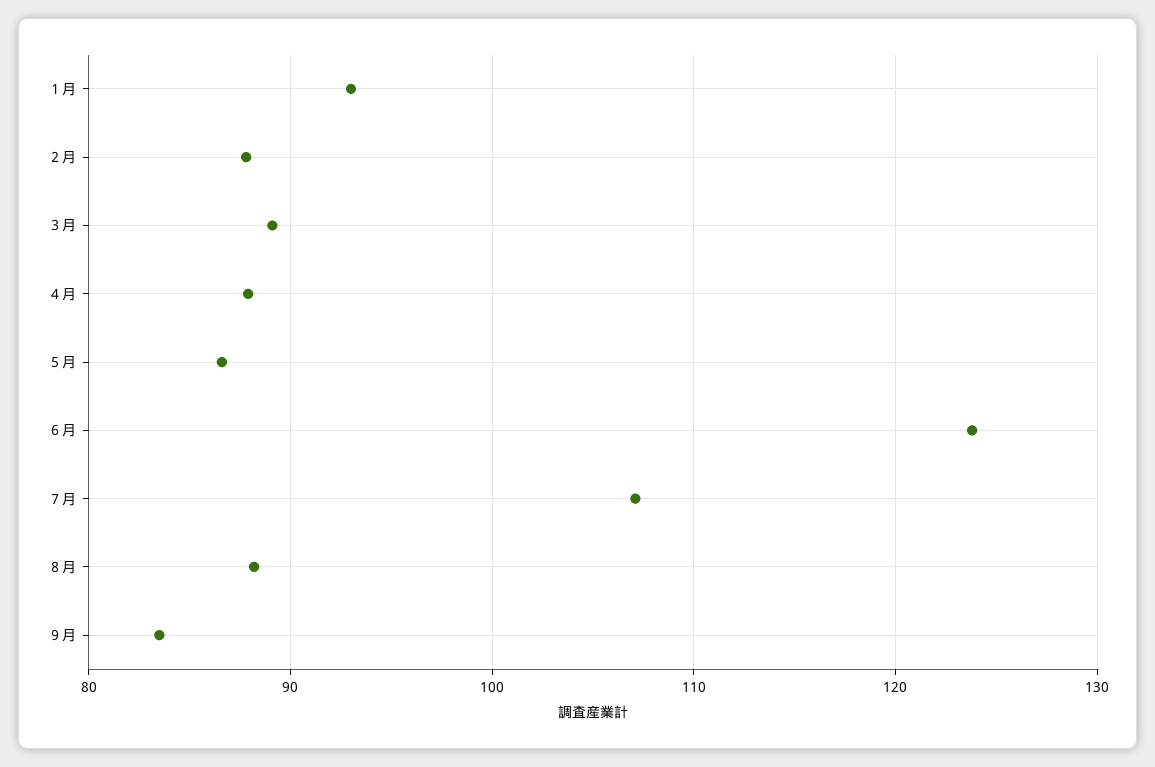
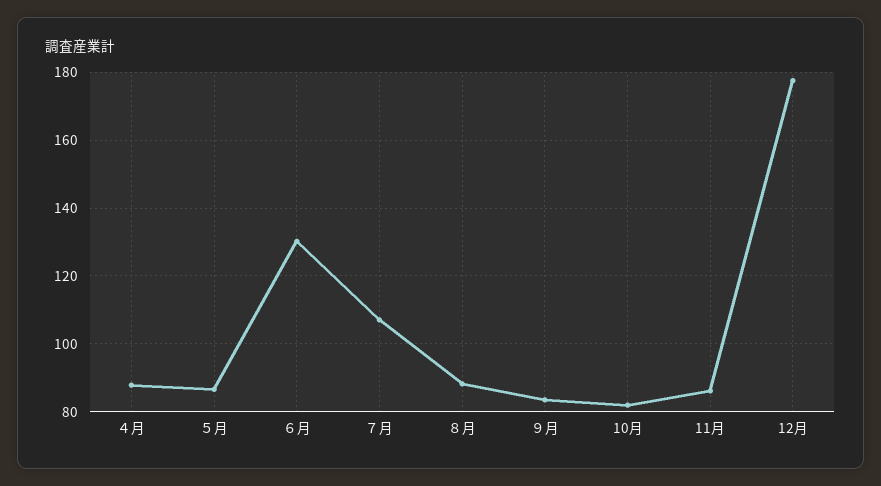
１月: 93 -> none
２月: 88 -> none
３月: 89 -> none
６月: 124 -> 130
10月: none -> 82
11月: none -> 86
12月: none -> 178

